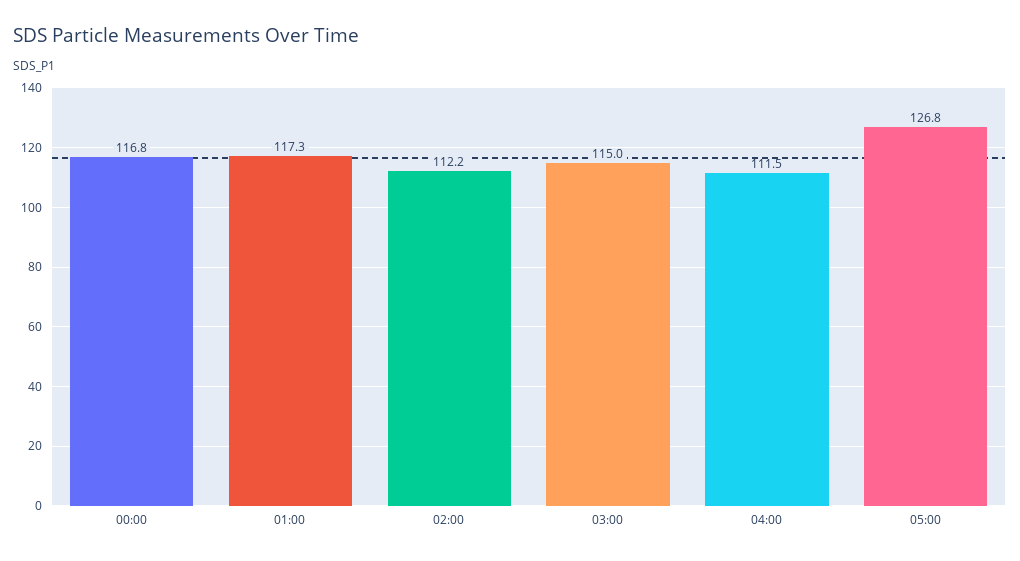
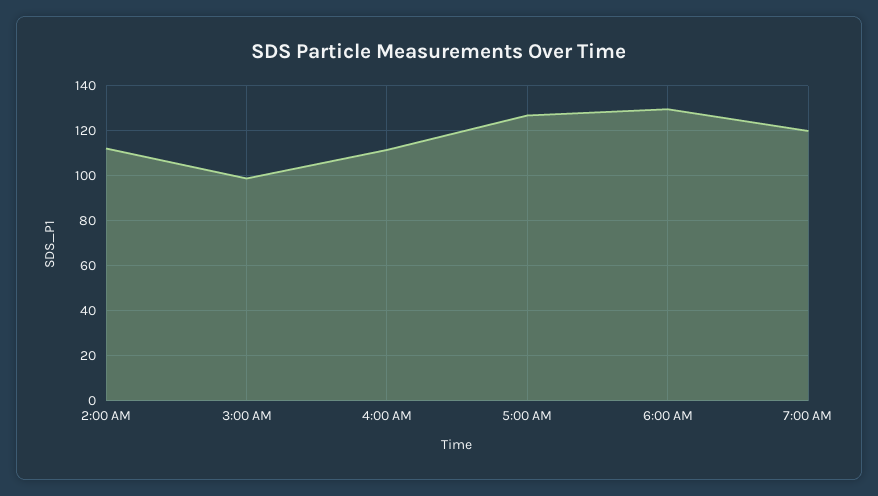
00:00: 116.8 -> none
01:00: 117.3 -> none
03:00: 115 -> 100
6:00 AM: none -> 130
7:00 AM: none -> 120

